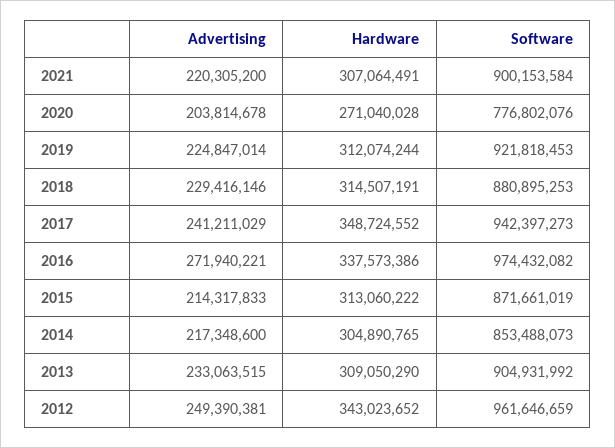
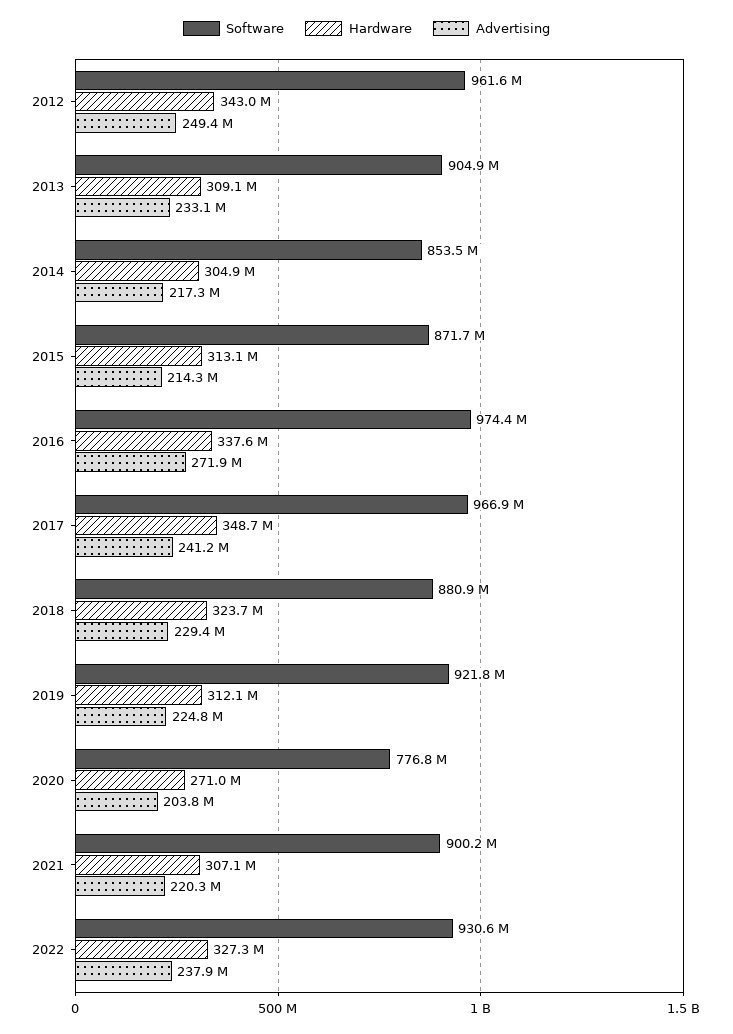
Hardware, 2018: 314507191 -> 323700000
Software, 2017: 942397273 -> 966900000
Software, 2022: none -> 930600000
Hardware, 2022: none -> 327300000
Advertising, 2022: none -> 237900000

